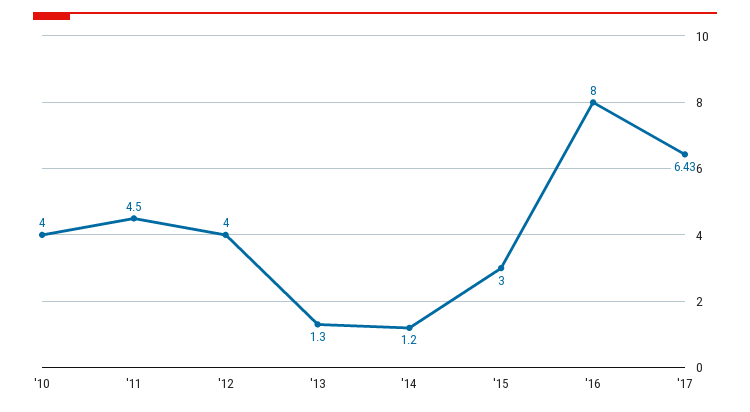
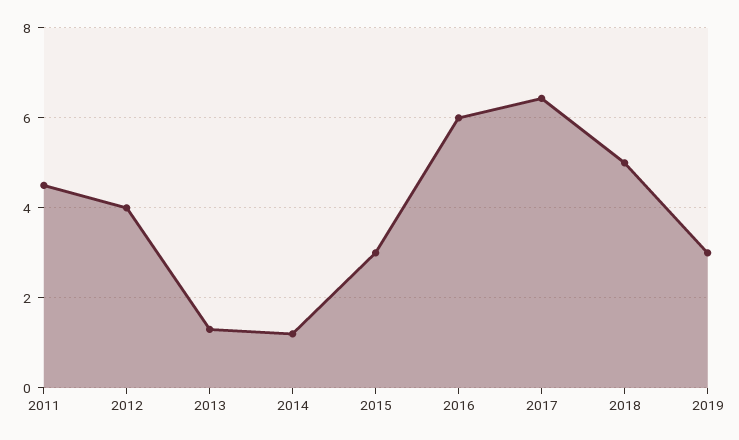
'10: 4 -> none
'16: 8 -> 6
2018: none -> 5
2019: none -> 3

